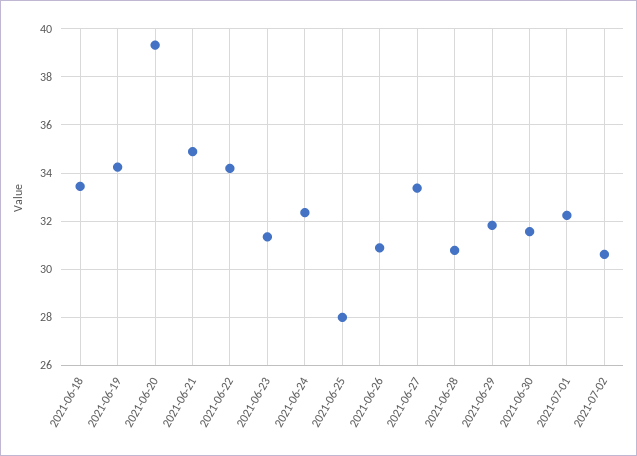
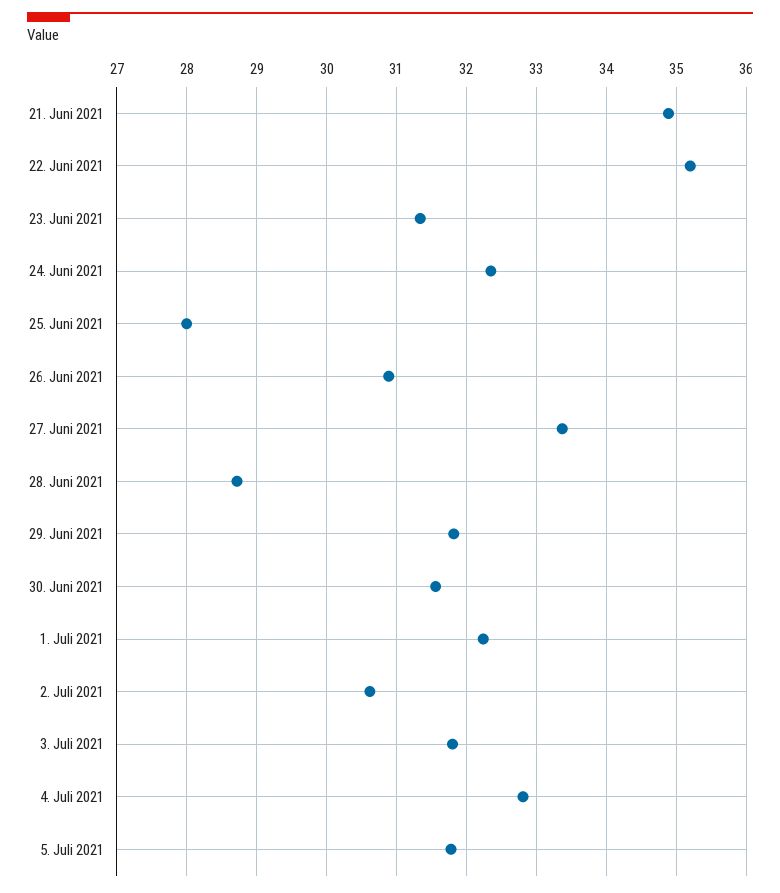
2021-06-18: 33.5 -> none
2021-06-19: 34.25 -> none
2021-06-20: 39.25 -> none
2021-06-22: 34.25 -> 35.2
2021-06-28: 30.75 -> 28.7
3. Juli 2021: none -> 31.8
4. Juli 2021: none -> 32.8
5. Juli 2021: none -> 31.8

